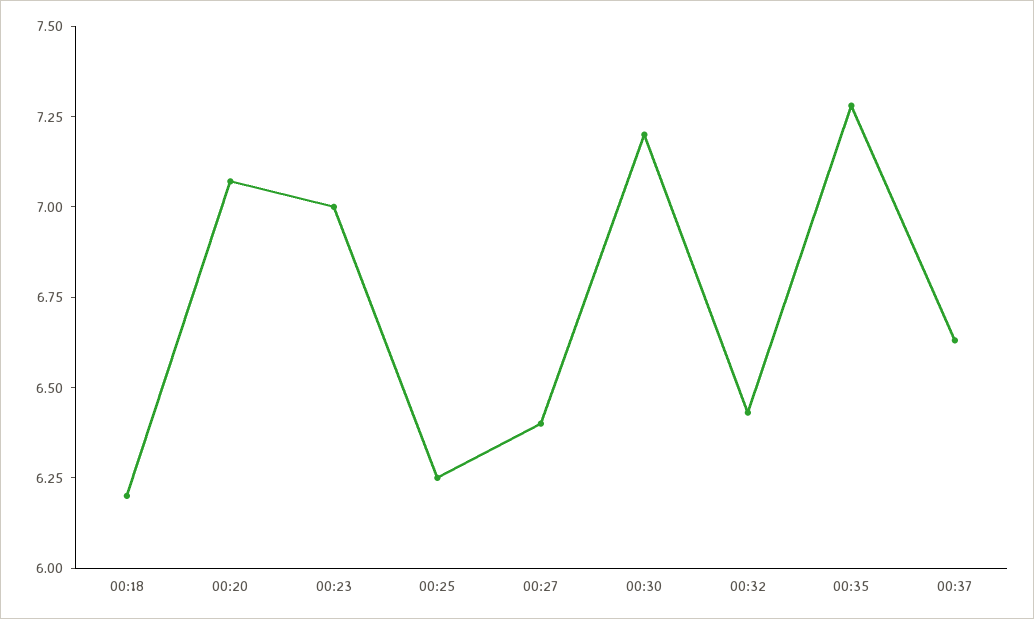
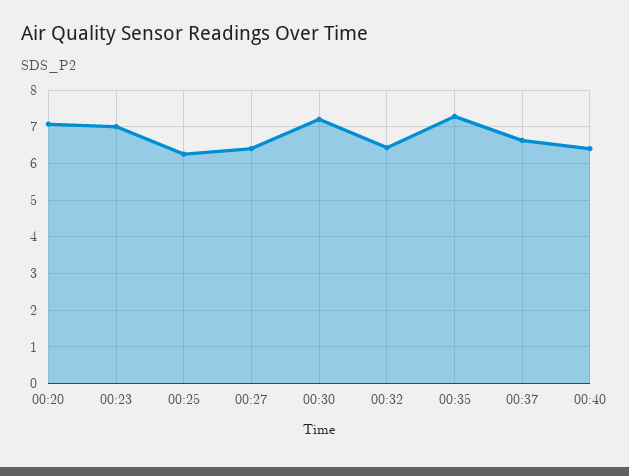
00:18: 6.2 -> none
00:40: none -> 6.4

